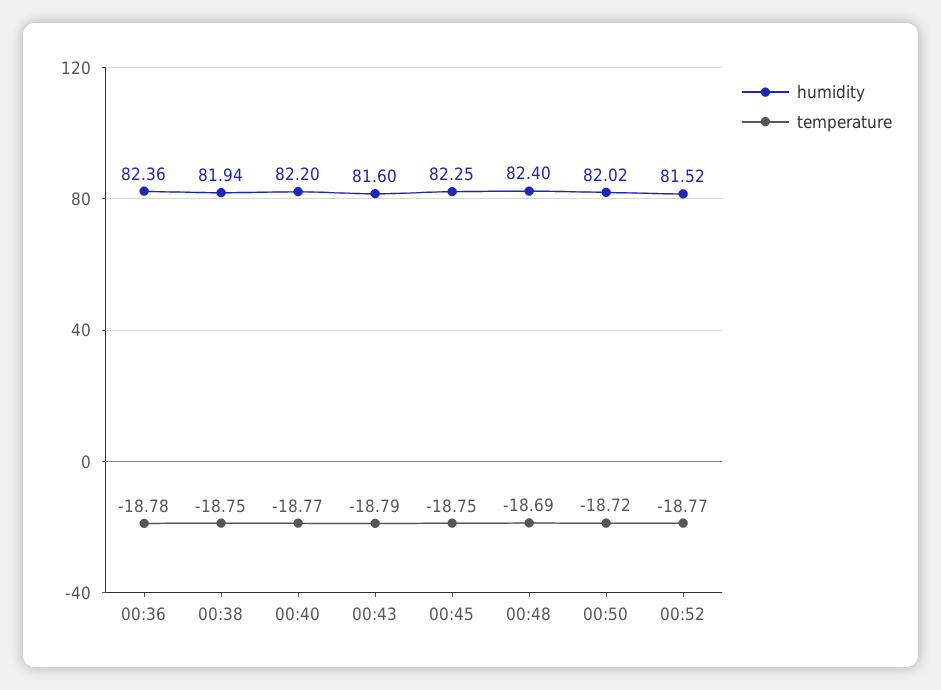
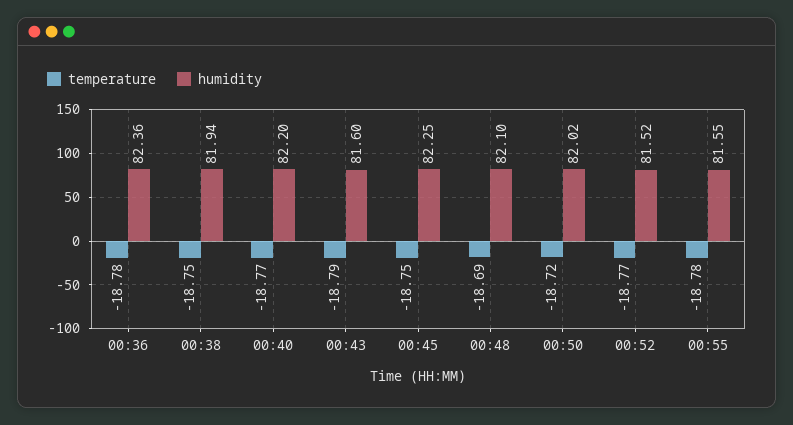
humidity, 00:48: 82.4 -> 82.1
temperature, 00:55: none -> -18.78
humidity, 00:55: none -> 81.55

